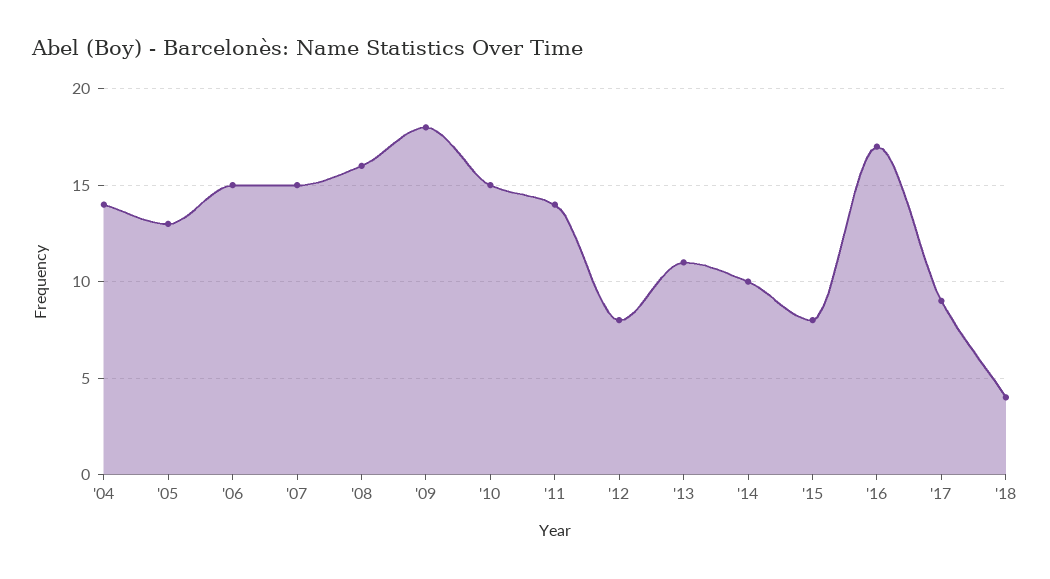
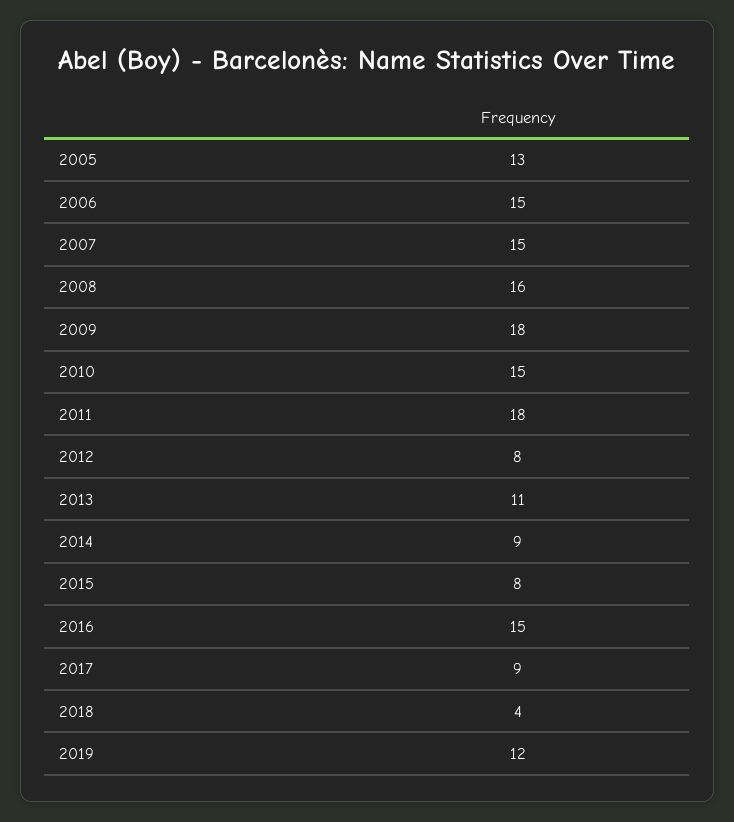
'04: 14 -> none
'11: 14 -> 18
'14: 10 -> 9
'16: 17 -> 15
2019: none -> 12

